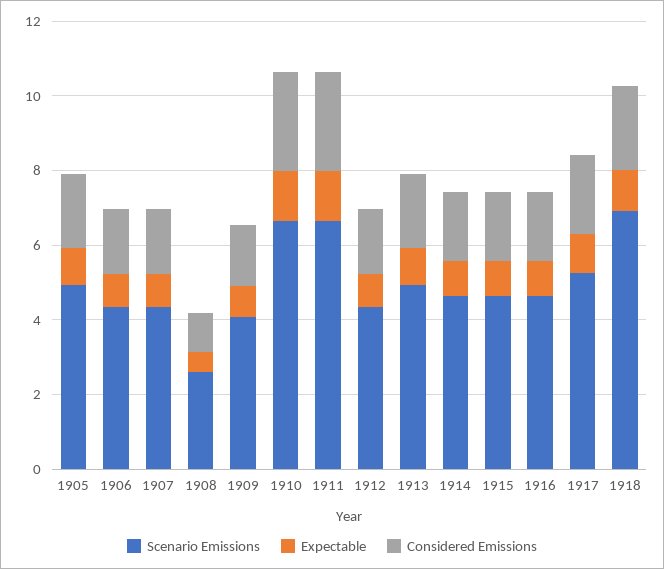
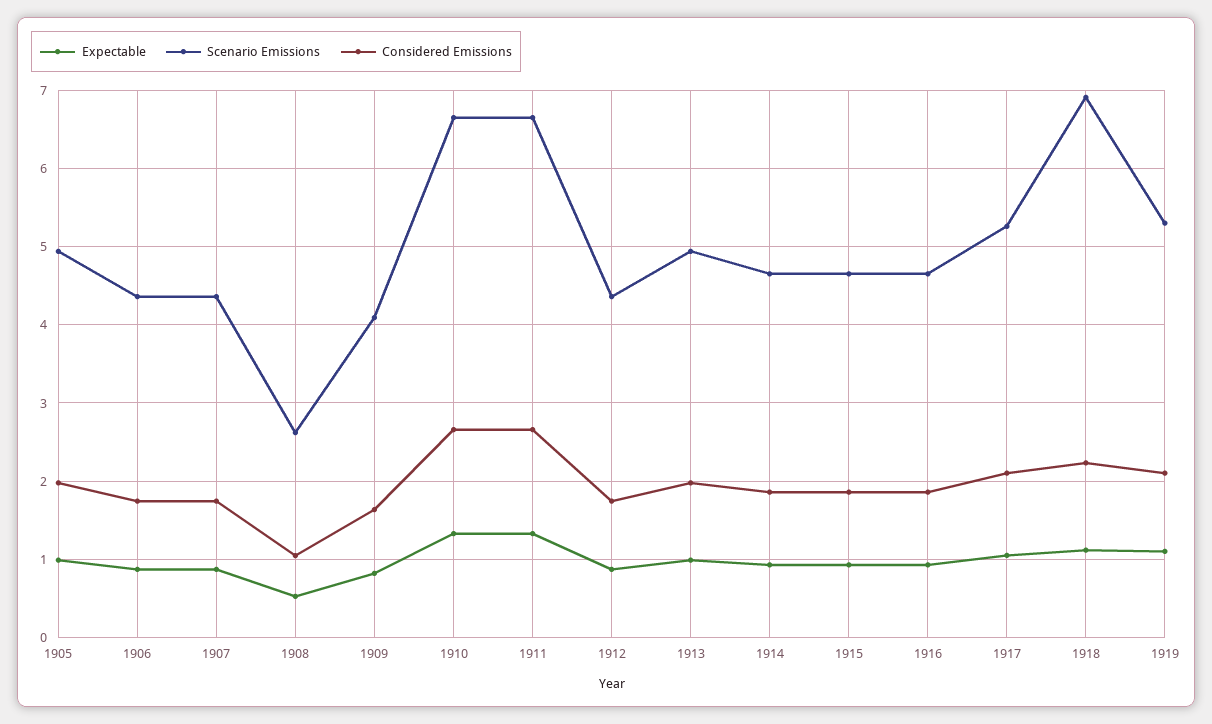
Expectable, 1919: none -> 1.1
Scenario Emissions, 1919: none -> 5.3
Considered Emissions, 1919: none -> 2.1

